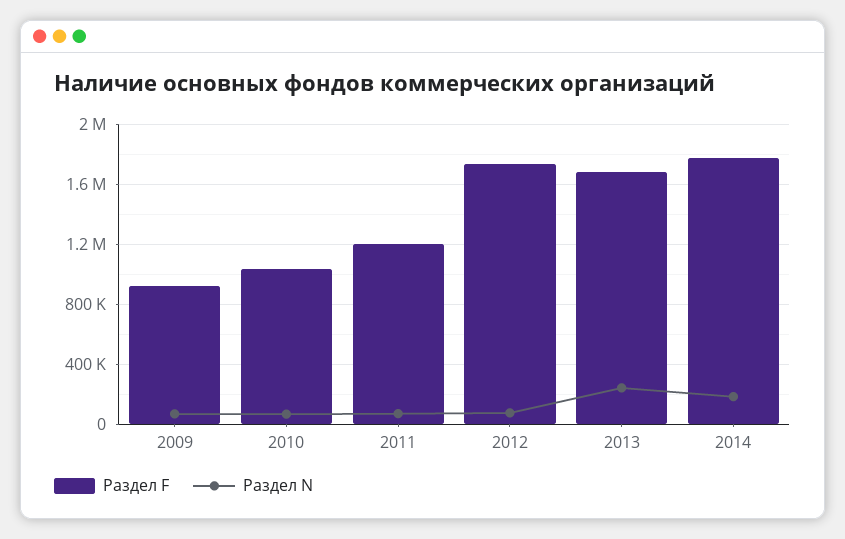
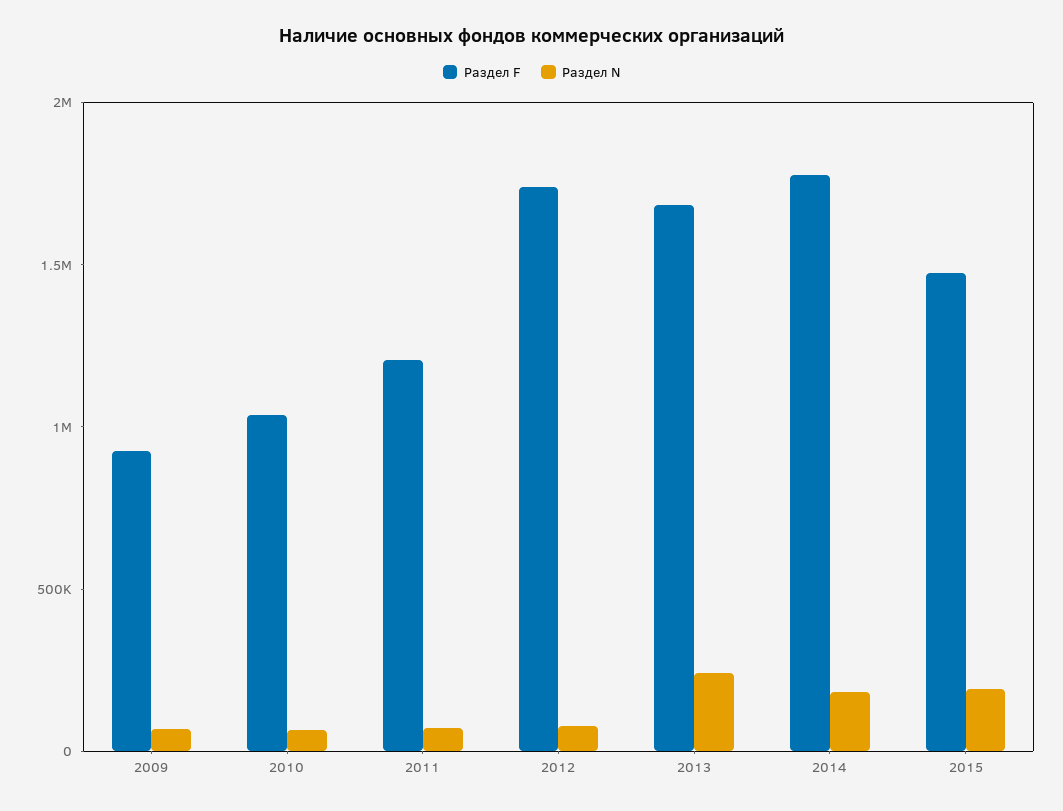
Раздел F, 2015: none -> 1500000
Раздел N, 2015: none -> 200000

